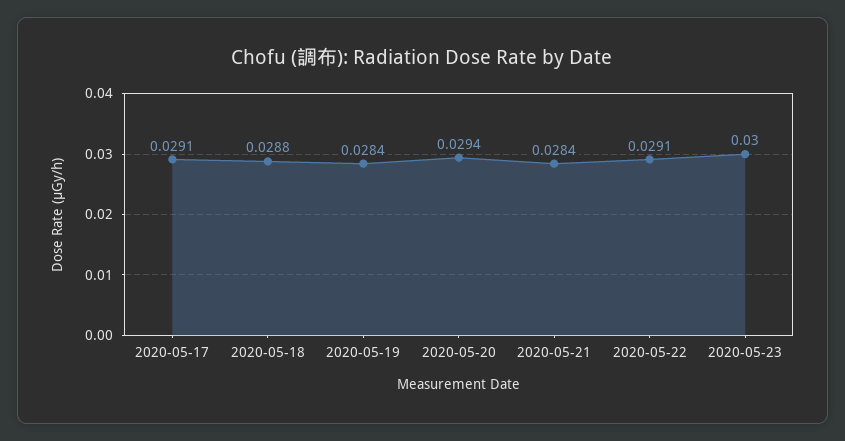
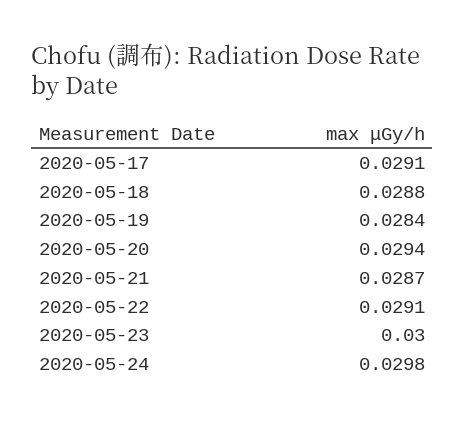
2020-05-21: 0.0284 -> 0.0287
2020-05-24: none -> 0.0298

